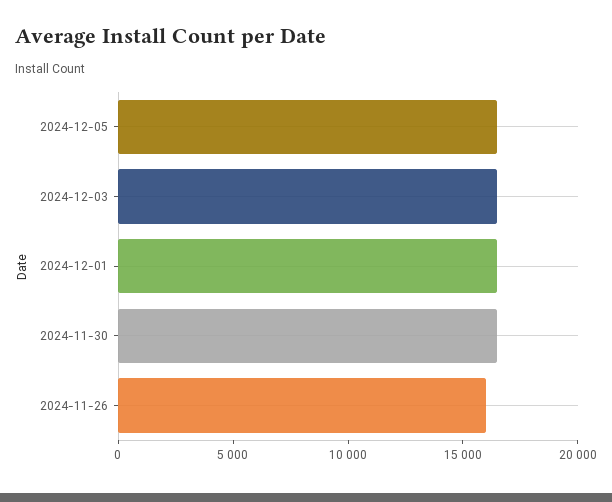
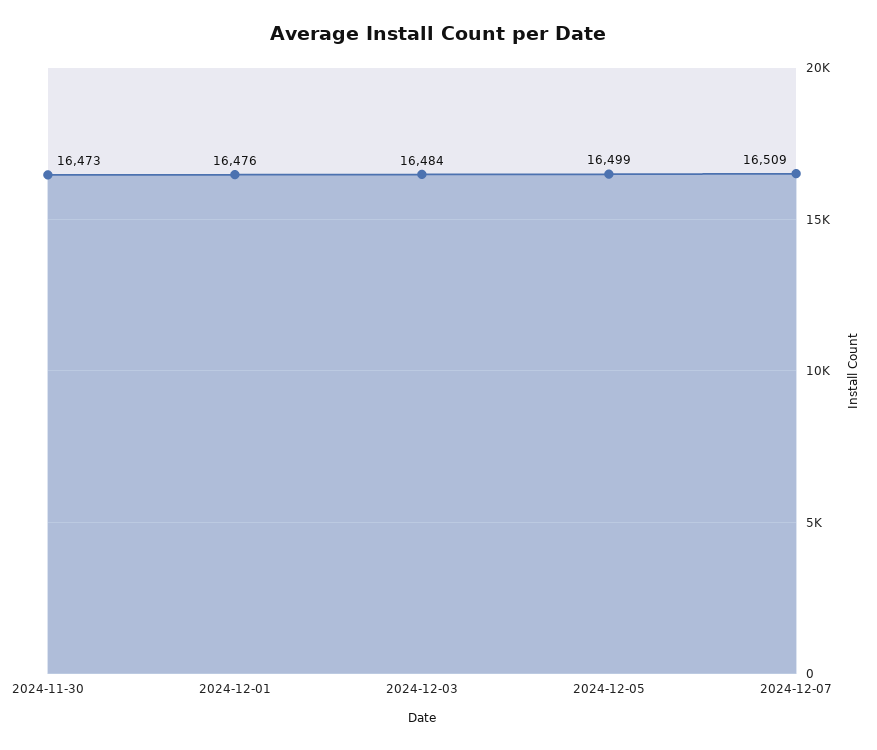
2024-11-26: 16000 -> none
2024-12-07: none -> 16509

